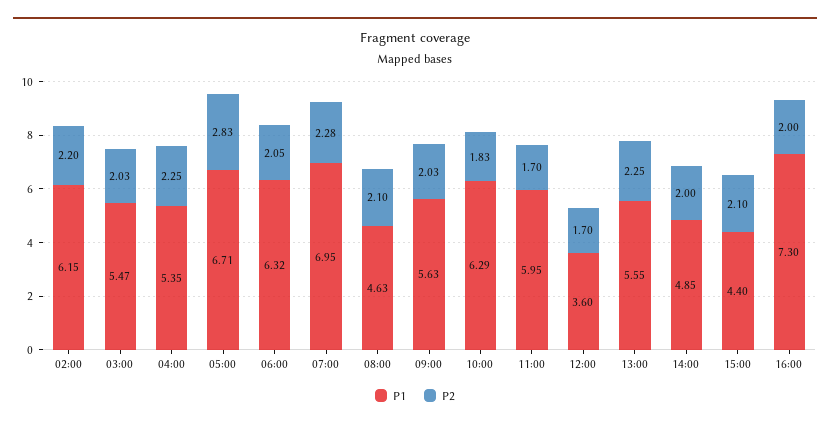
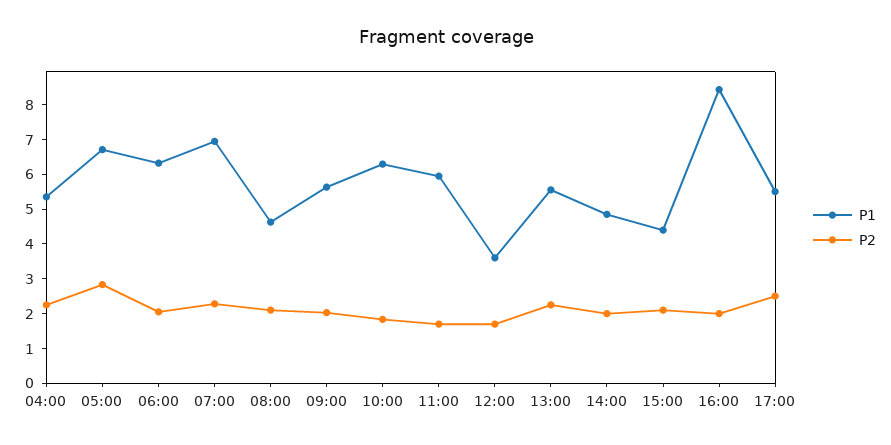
P1, 02:00: 6.15 -> none
P2, 02:00: 2.2 -> none
P1, 03:00: 5.47 -> none
P2, 03:00: 2.03 -> none
P1, 16:00: 7.3 -> 8.5
P1, 17:00: none -> 5.5
P2, 17:00: none -> 2.5

